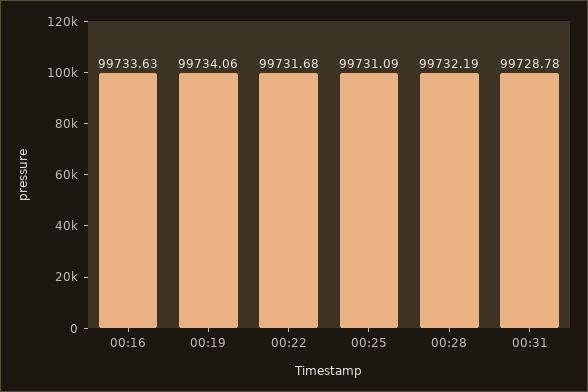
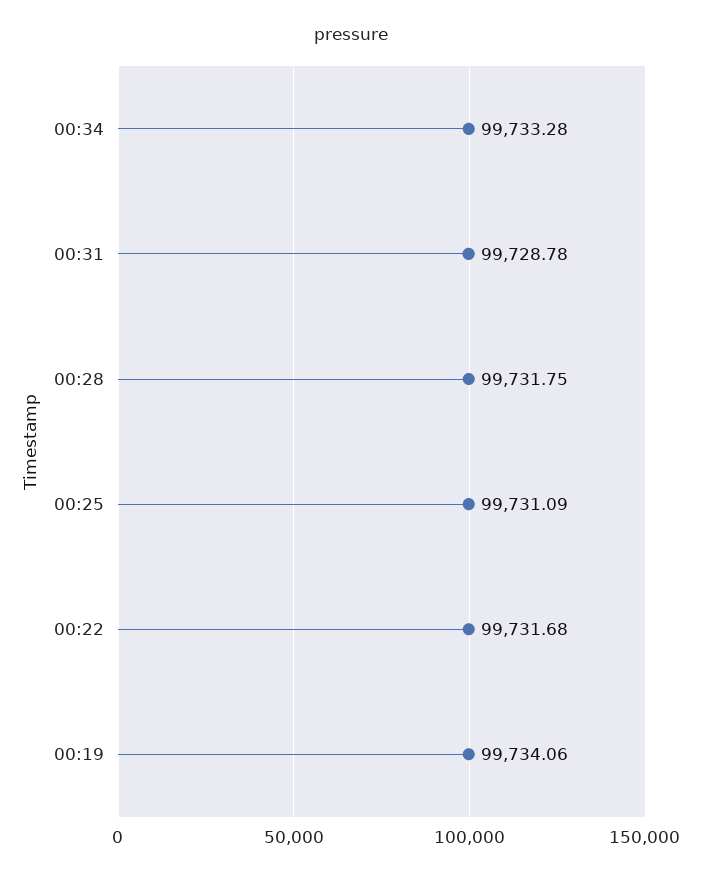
00:16: 99733.63 -> none
00:28: 99732.19 -> 99731.75
00:34: none -> 99733.28

